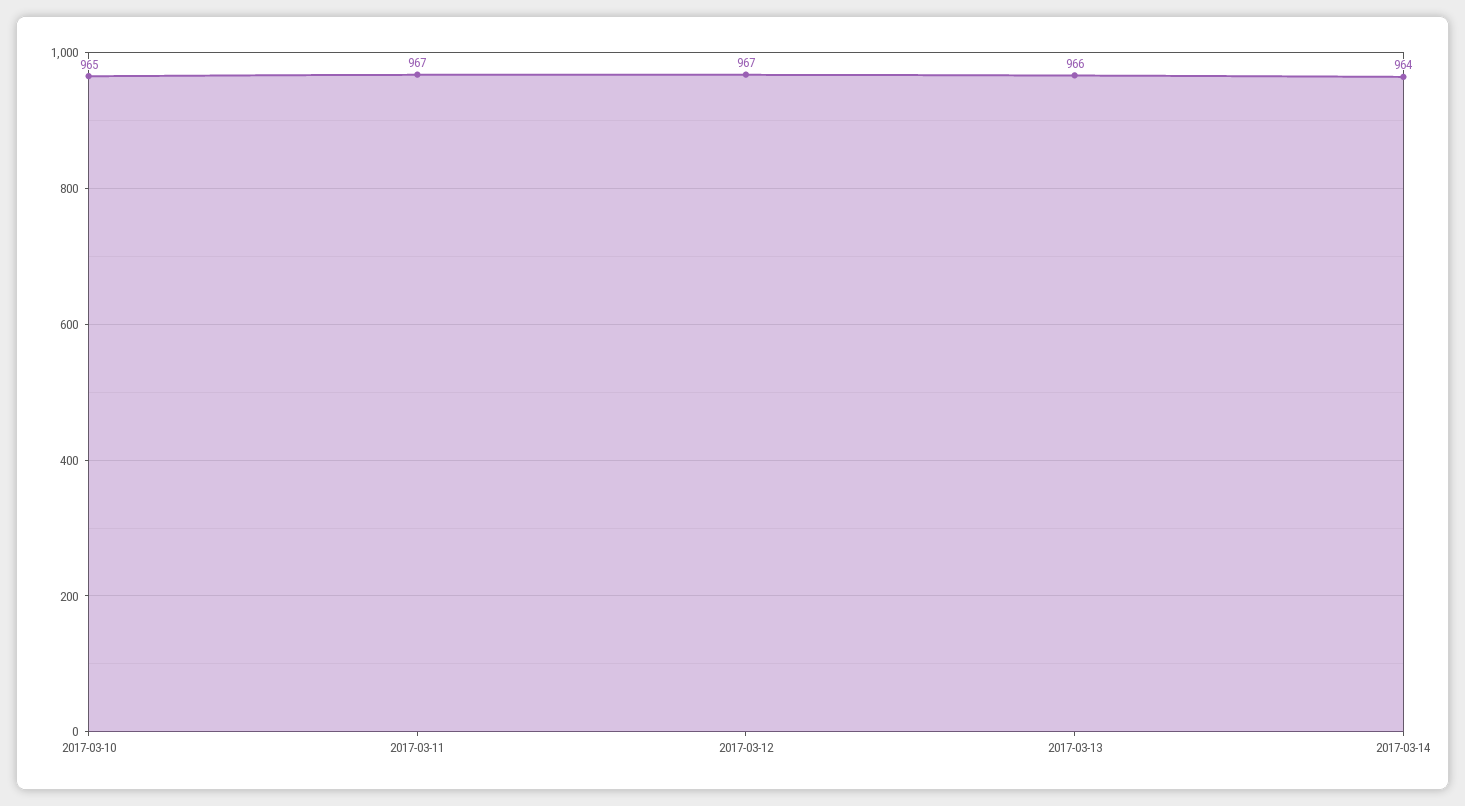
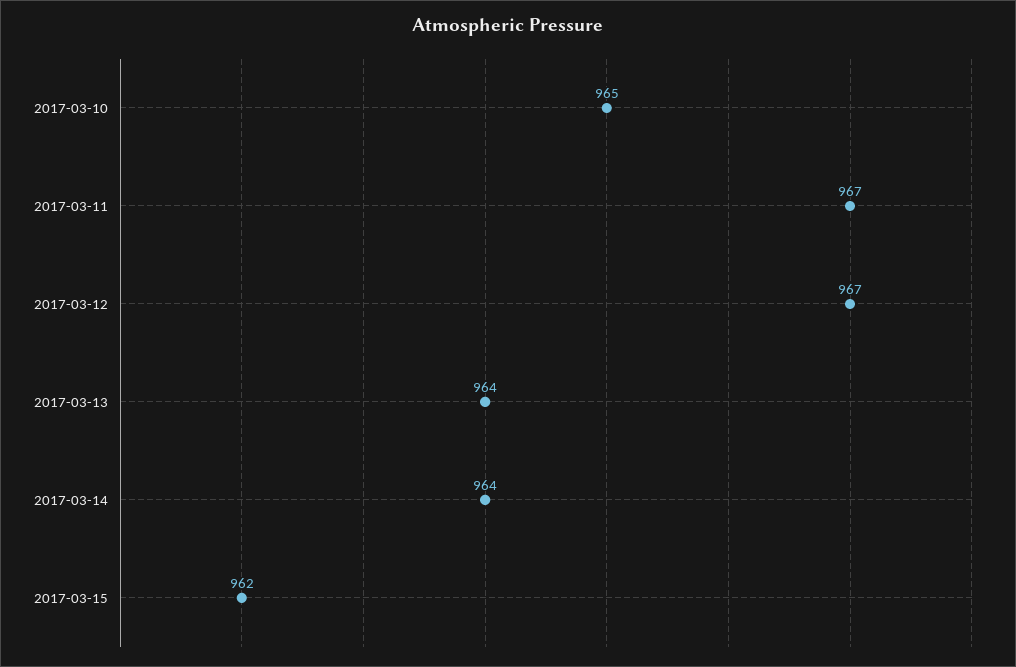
2017-03-13: 966 -> 964
2017-03-15: none -> 962

